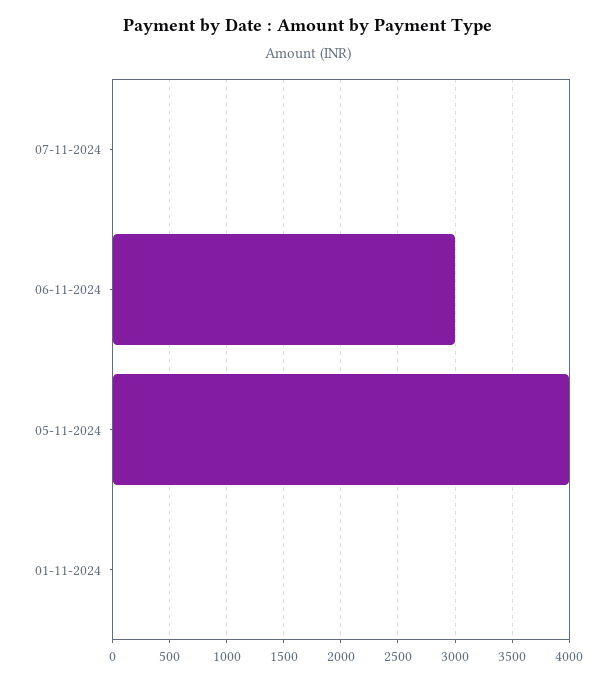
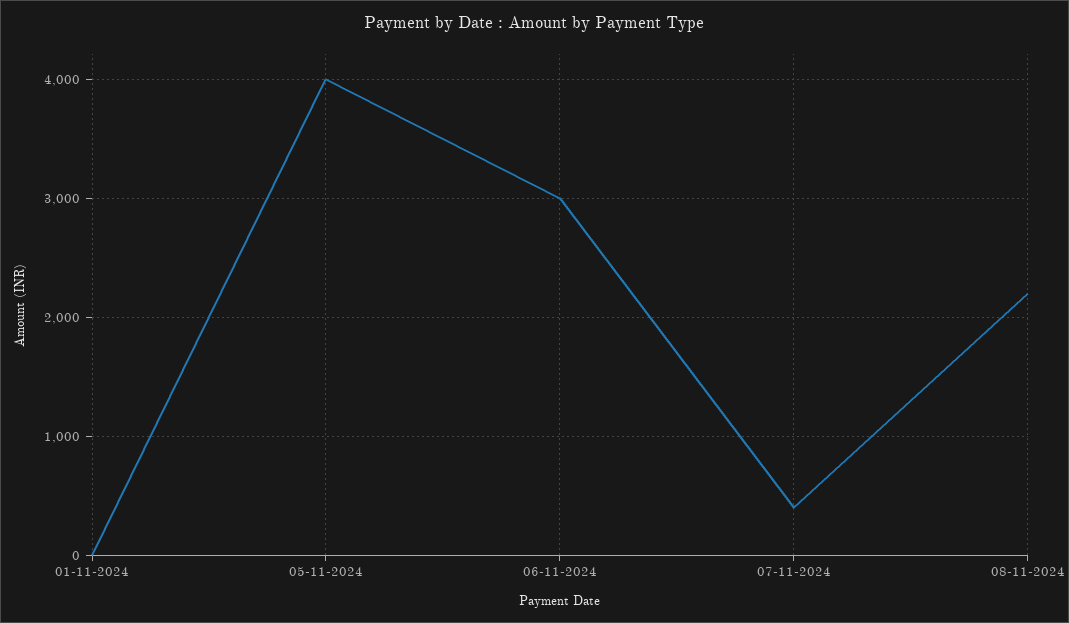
07-11-2024: 0 -> 400
08-11-2024: none -> 2200

